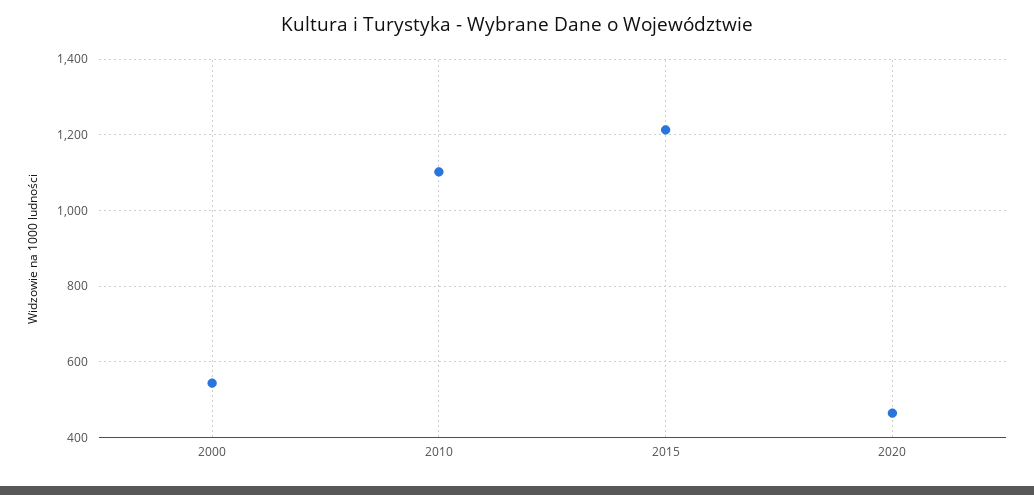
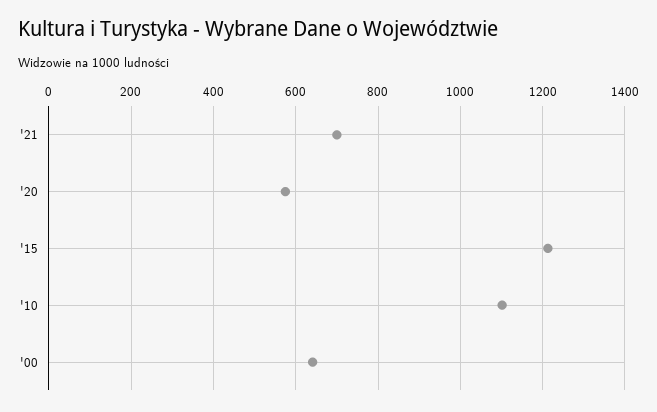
2000: 540 -> 640
2020: 460 -> 580
'21: none -> 700

